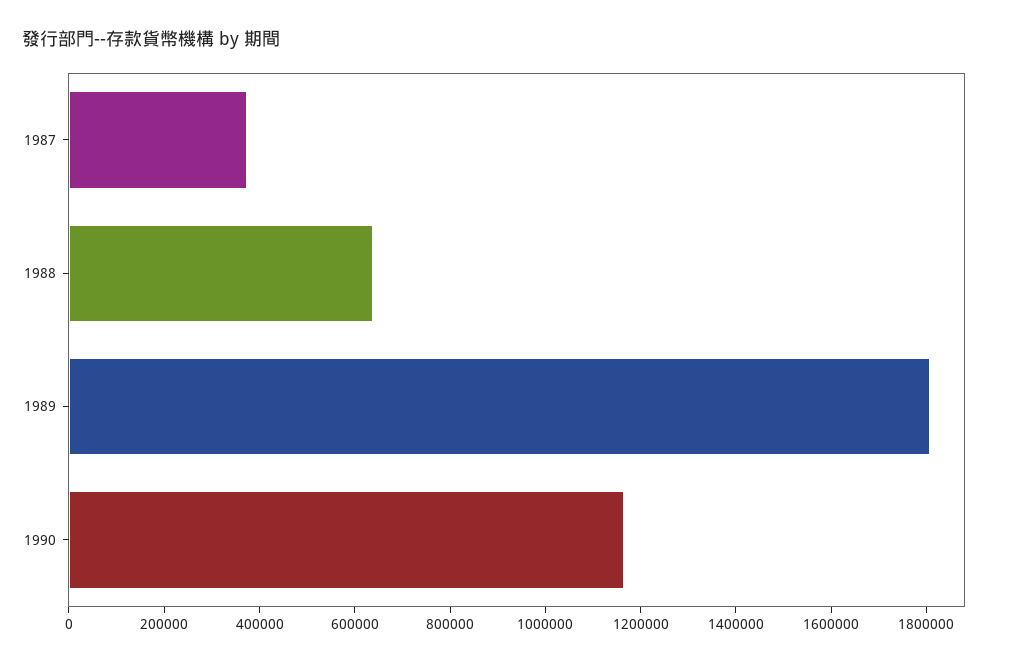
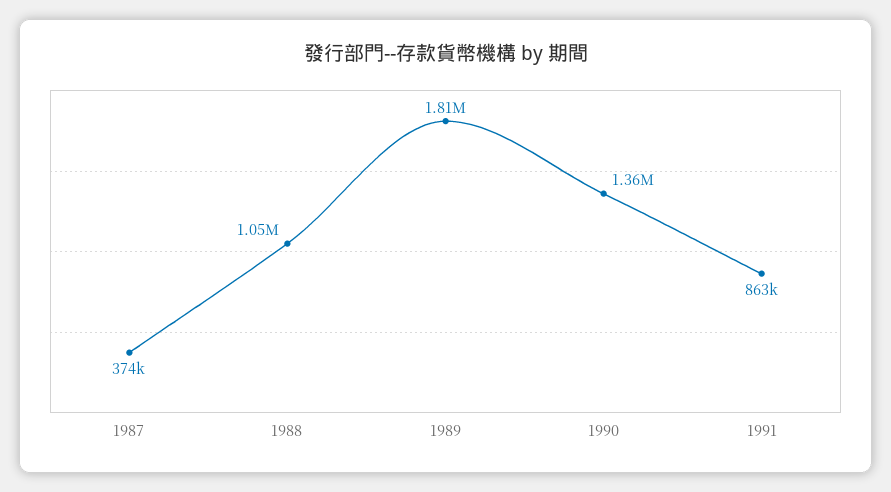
1988: 650000 -> 1050000
1990: 1150000 -> 1360000
1991: none -> 863000

